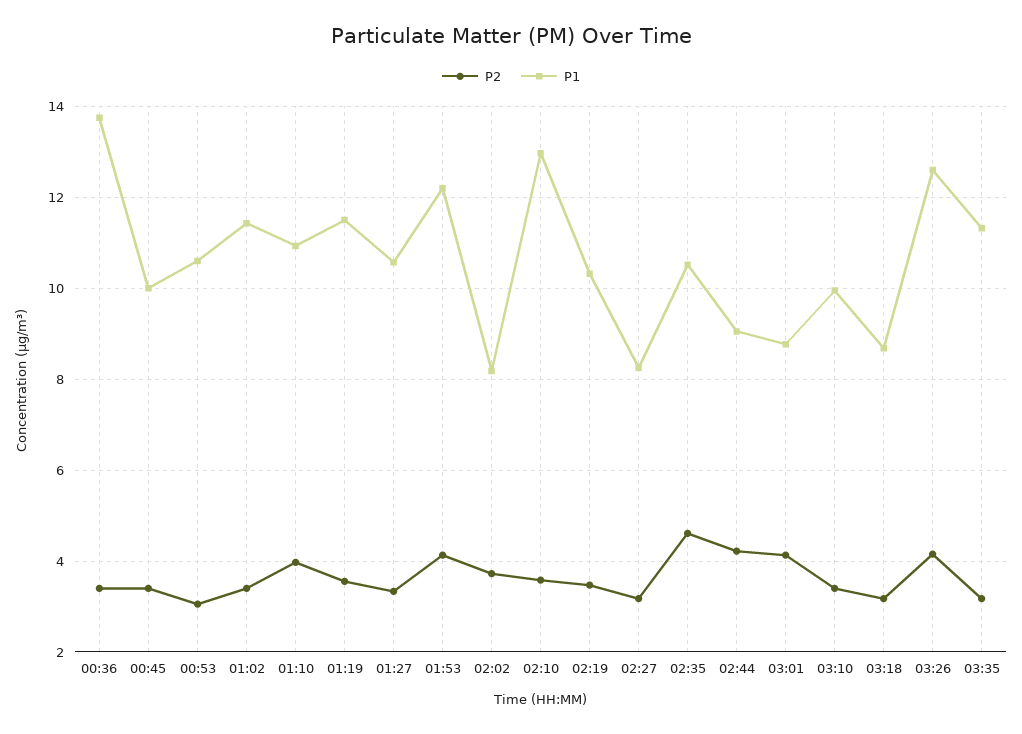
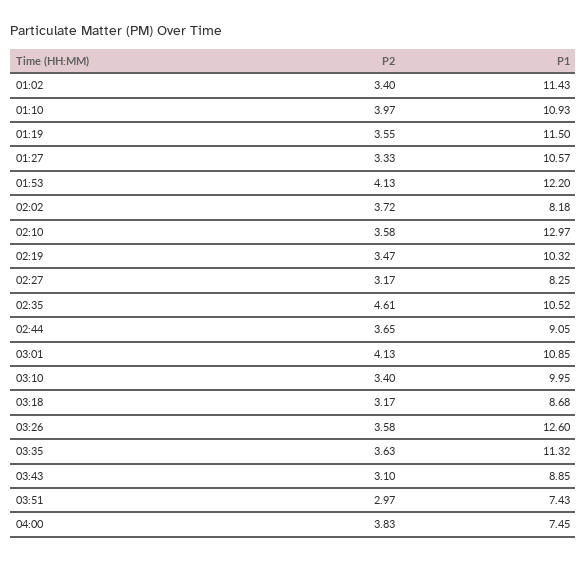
P2, 00:36: 3.4 -> none
P1, 00:36: 13.8 -> none
P2, 00:45: 3.4 -> none
P1, 00:45: 10 -> none
P2, 00:53: 3 -> none
P1, 00:53: 10.6 -> none
P2, 02:44: 4.2 -> 3.65
P1, 03:01: 8.8 -> 10.85
P2, 03:26: 4.2 -> 3.58
P2, 03:35: 3.2 -> 3.63
P2, 03:43: none -> 3.1
P1, 03:43: none -> 8.85
P2, 03:51: none -> 2.97
P1, 03:51: none -> 7.43
P2, 04:00: none -> 3.83
P1, 04:00: none -> 7.45

